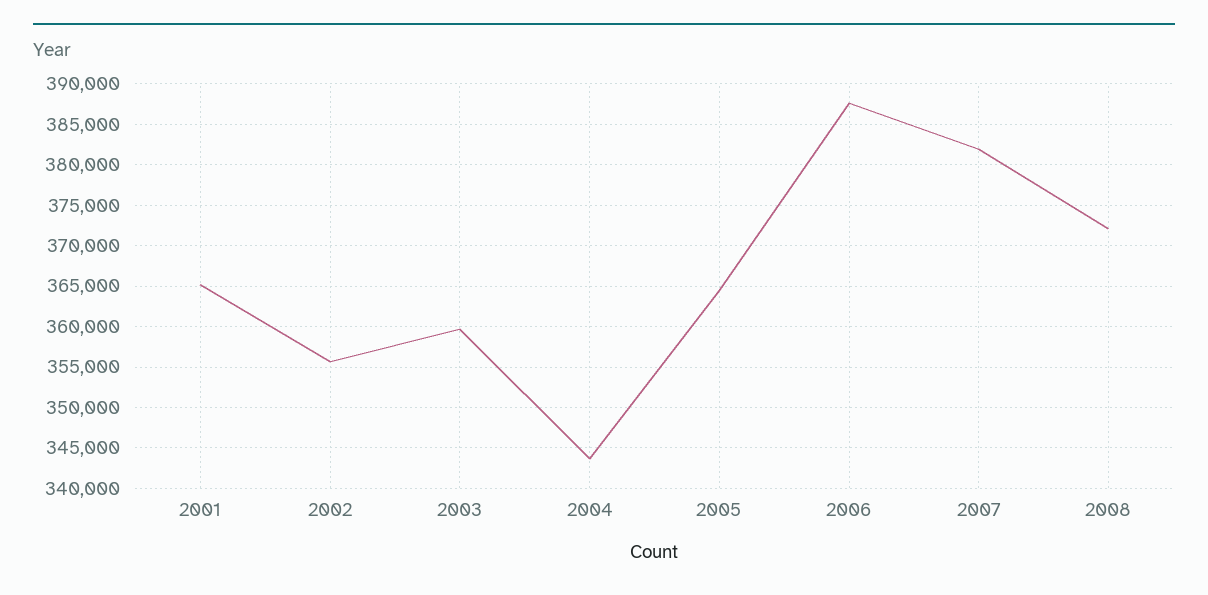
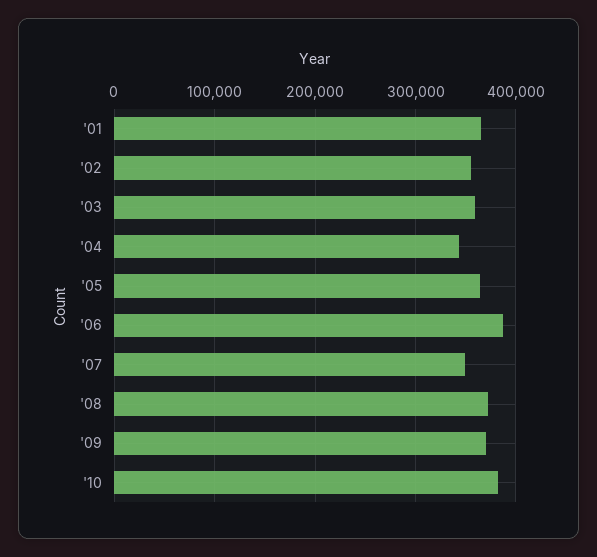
2007: 382000 -> 350000
'09: none -> 370000
'10: none -> 380000

